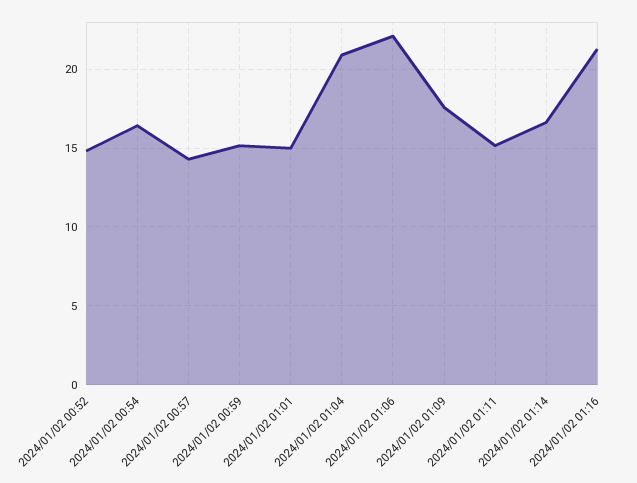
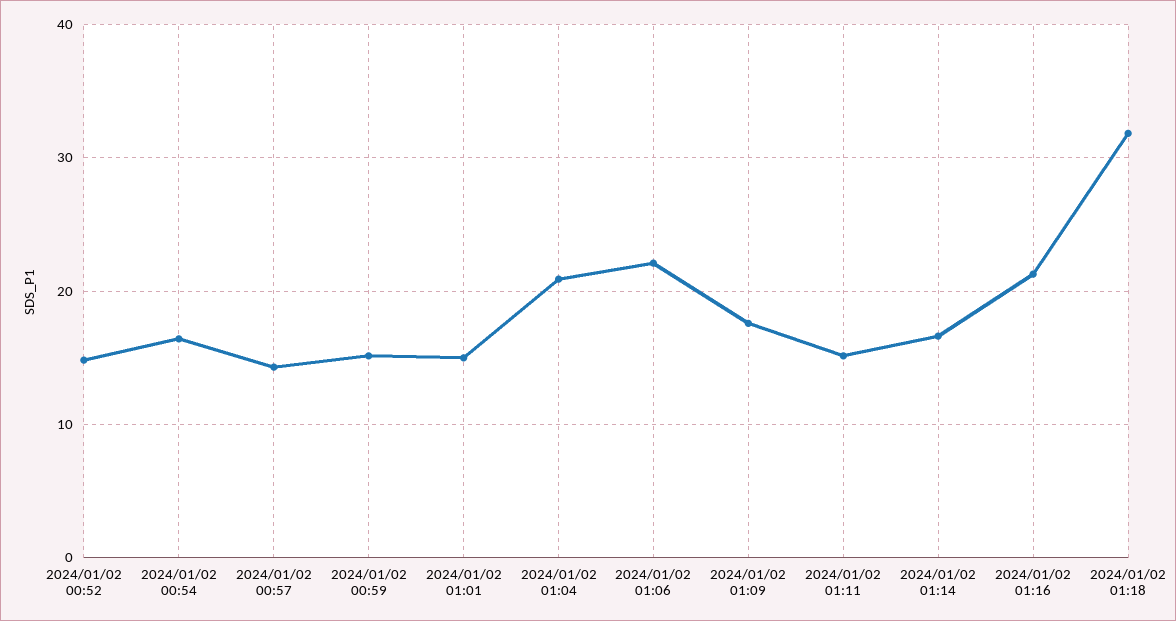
2024/01/02 01:18: none -> 32

